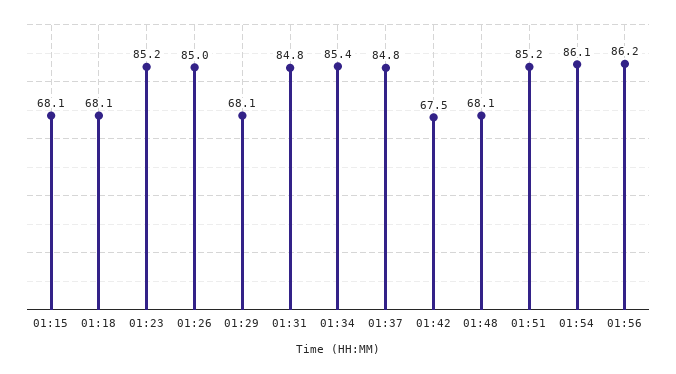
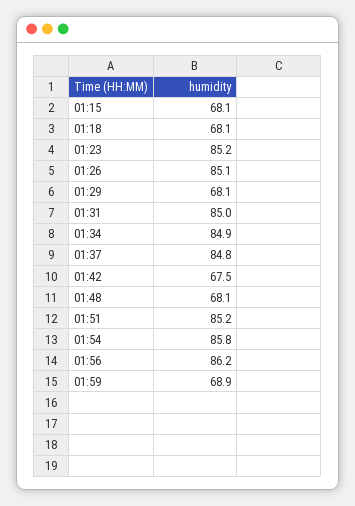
01:26: 85 -> 85.1
01:31: 84.8 -> 85
01:34: 85.4 -> 84.9
01:54: 86.1 -> 85.8
01:59: none -> 68.9

